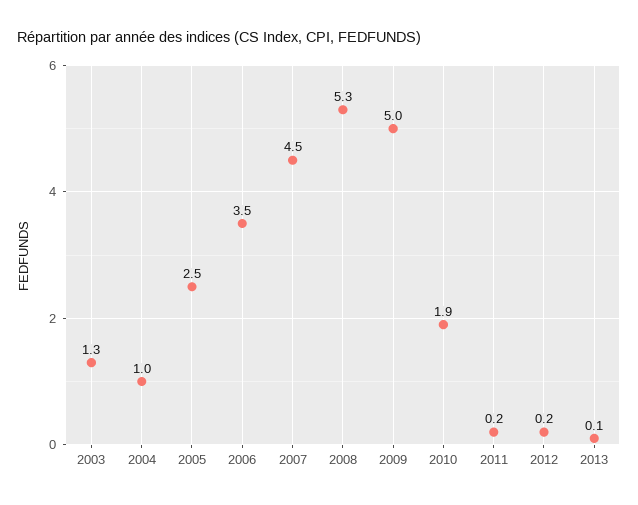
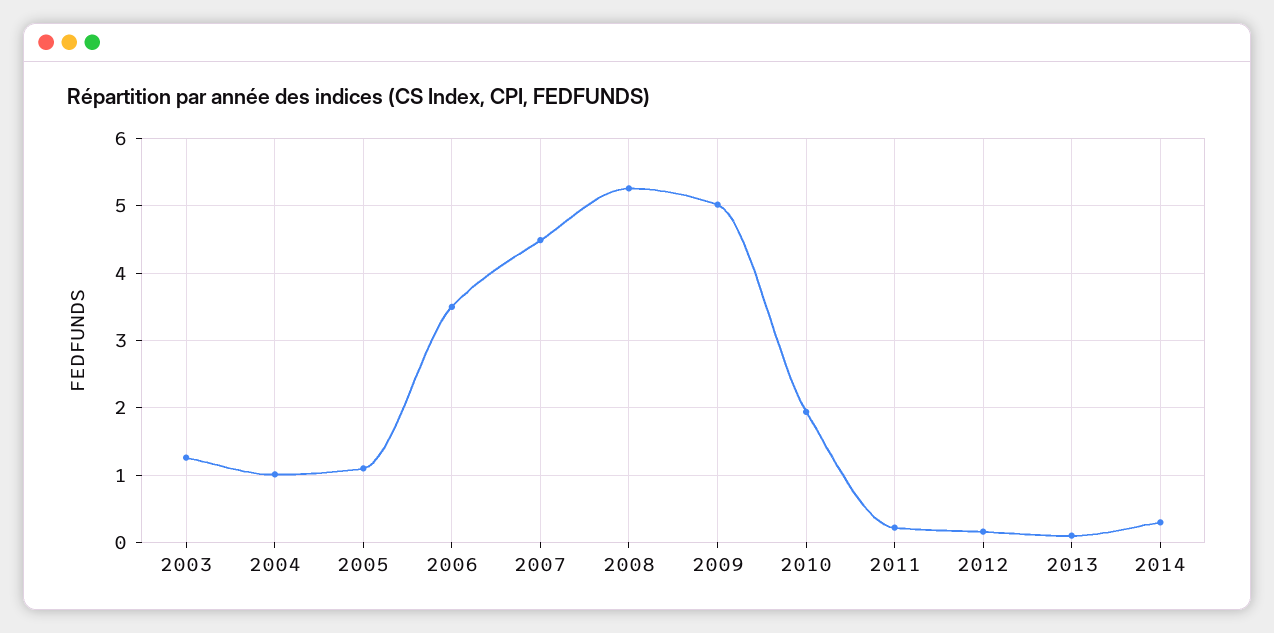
2005: 2.5 -> 1.1
2014: none -> 0.3

